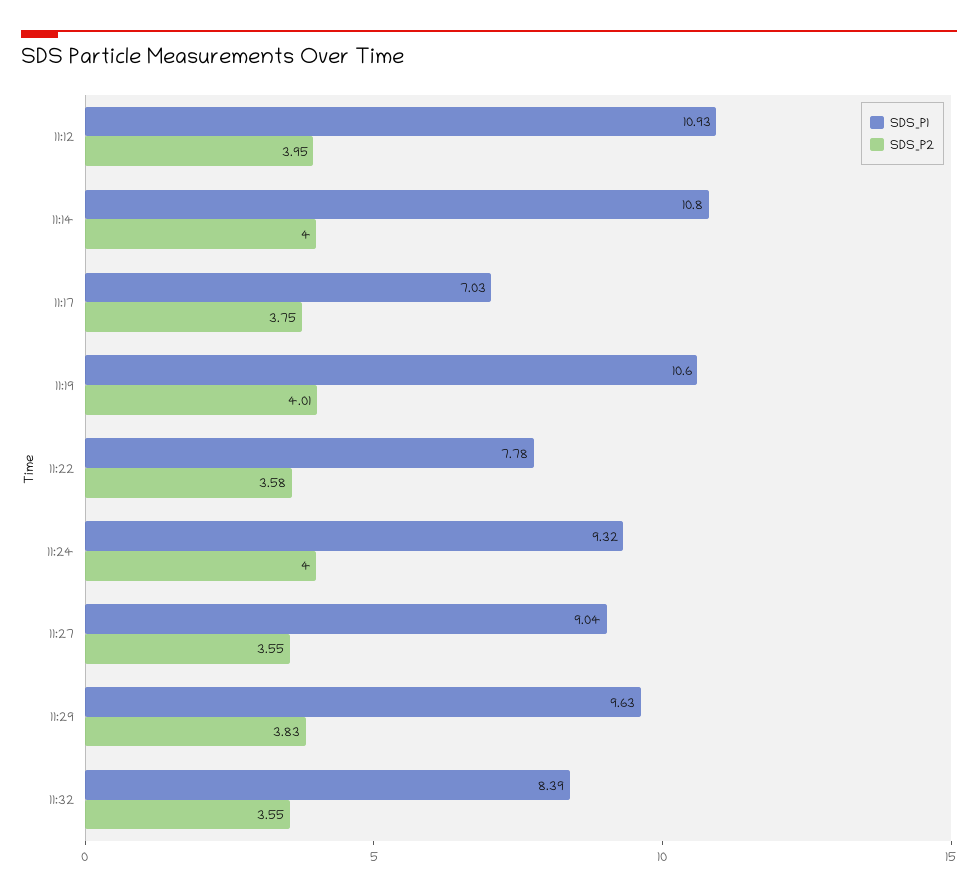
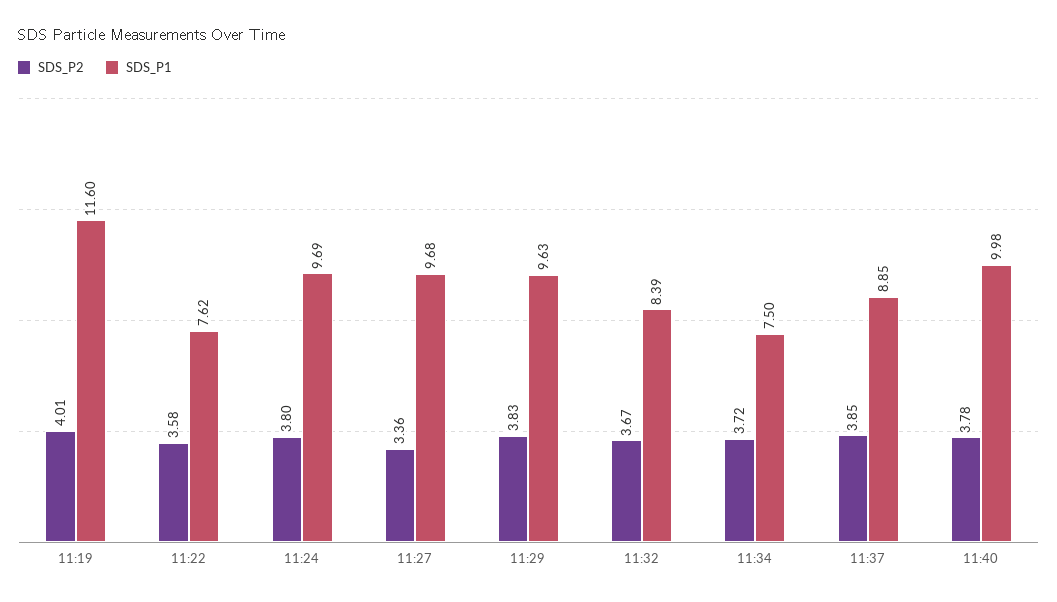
SDS_P1, 11:12: 10.93 -> none
SDS_P2, 11:12: 3.95 -> none
SDS_P1, 11:14: 10.8 -> none
SDS_P2, 11:14: 4 -> none
SDS_P1, 11:17: 7.03 -> none
SDS_P2, 11:17: 3.75 -> none
SDS_P1, 11:19: 10.6 -> 11.6
SDS_P1, 11:22: 7.78 -> 7.62
SDS_P1, 11:24: 9.32 -> 9.69
SDS_P2, 11:24: 4 -> 3.8
SDS_P1, 11:27: 9.04 -> 9.68
SDS_P2, 11:27: 3.55 -> 3.36
SDS_P2, 11:32: 3.55 -> 3.67
SDS_P2, 11:34: none -> 3.72
SDS_P1, 11:34: none -> 7.5
SDS_P2, 11:37: none -> 3.85
SDS_P1, 11:37: none -> 8.85
SDS_P2, 11:40: none -> 3.78
SDS_P1, 11:40: none -> 9.98

